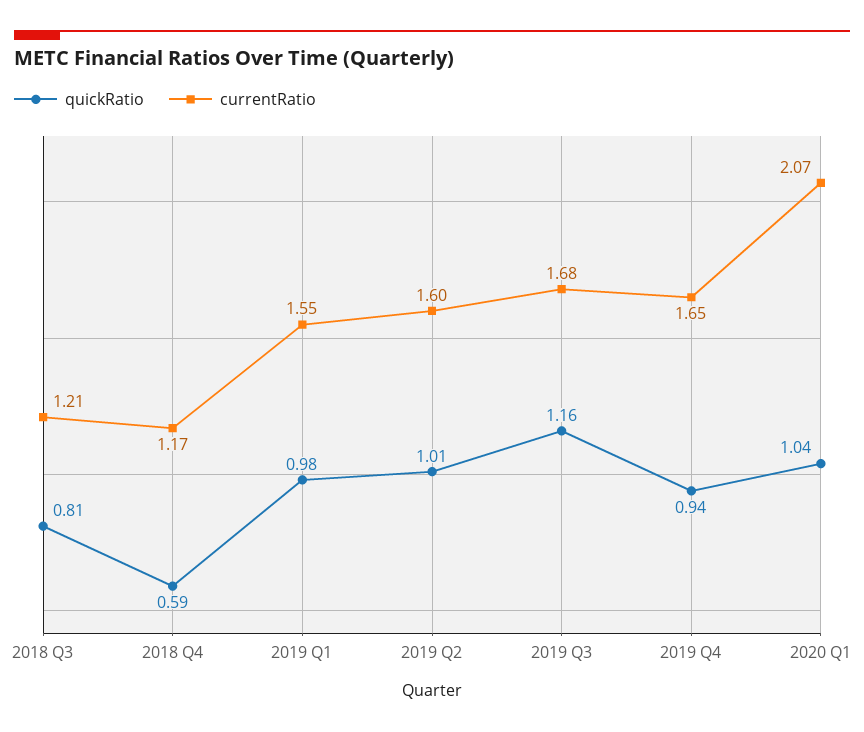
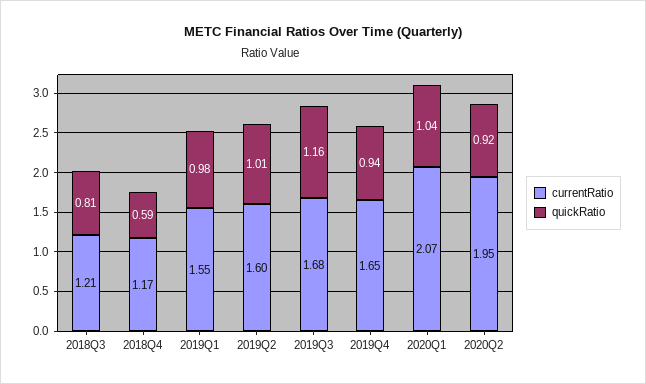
currentRatio, 2020Q2: none -> 1.95
quickRatio, 2020Q2: none -> 0.92

